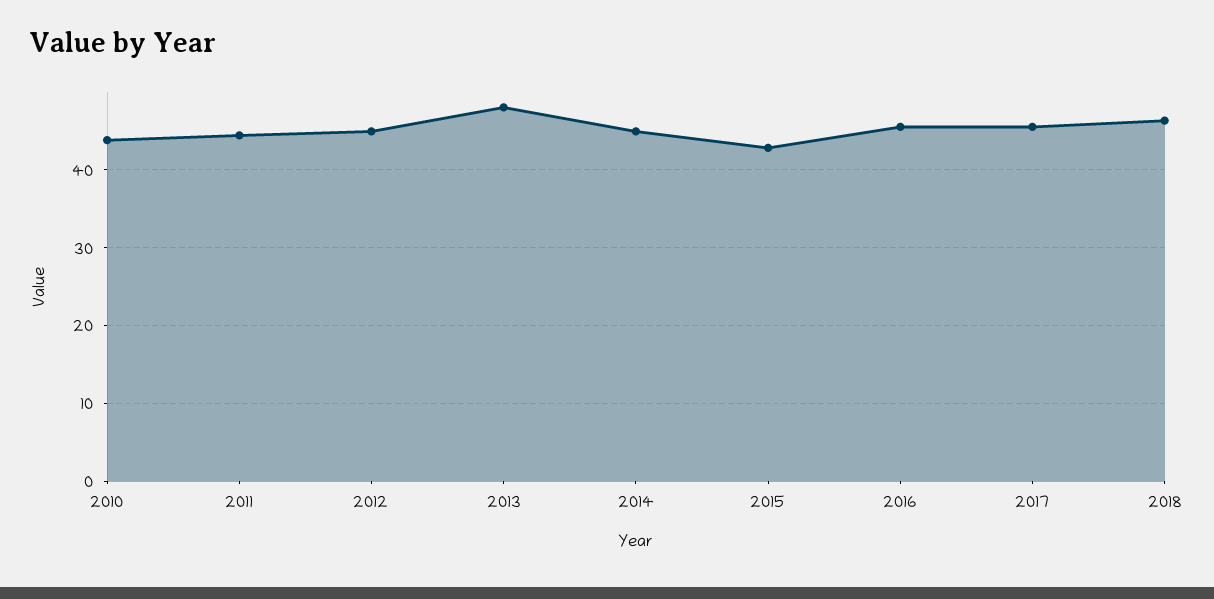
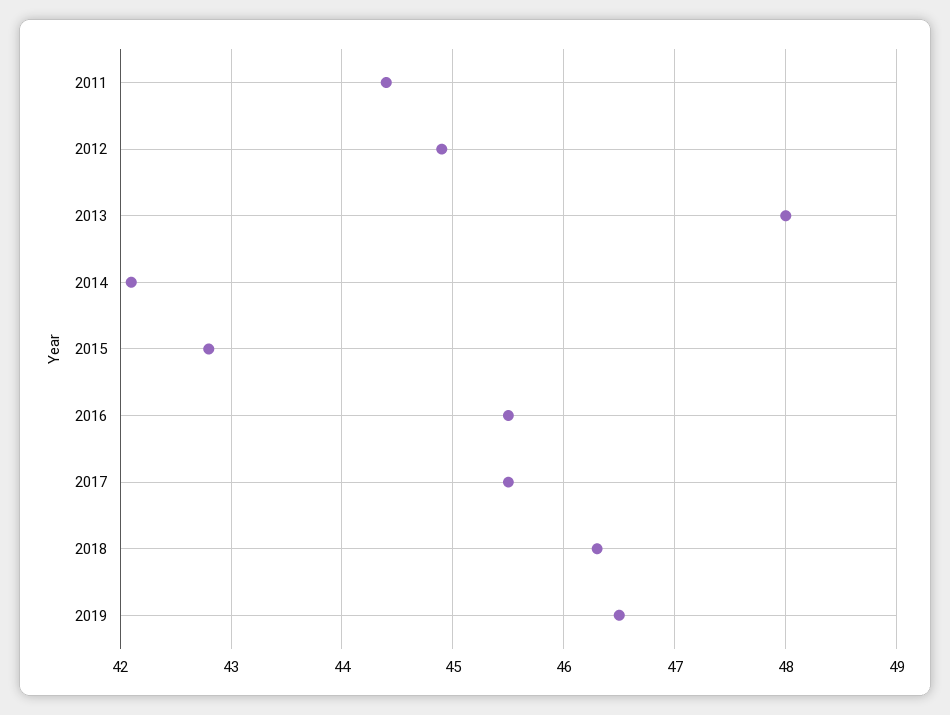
2010: 44 -> none
2014: 45 -> 42.1
2019: none -> 46.5

